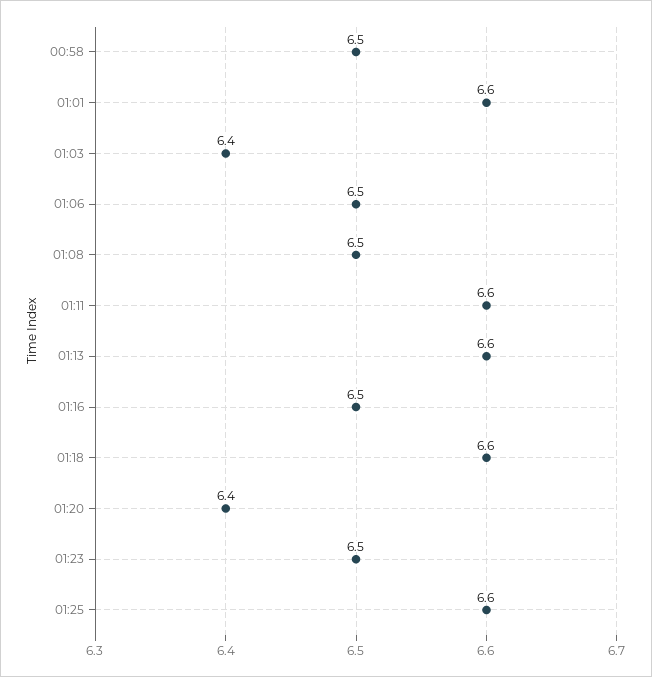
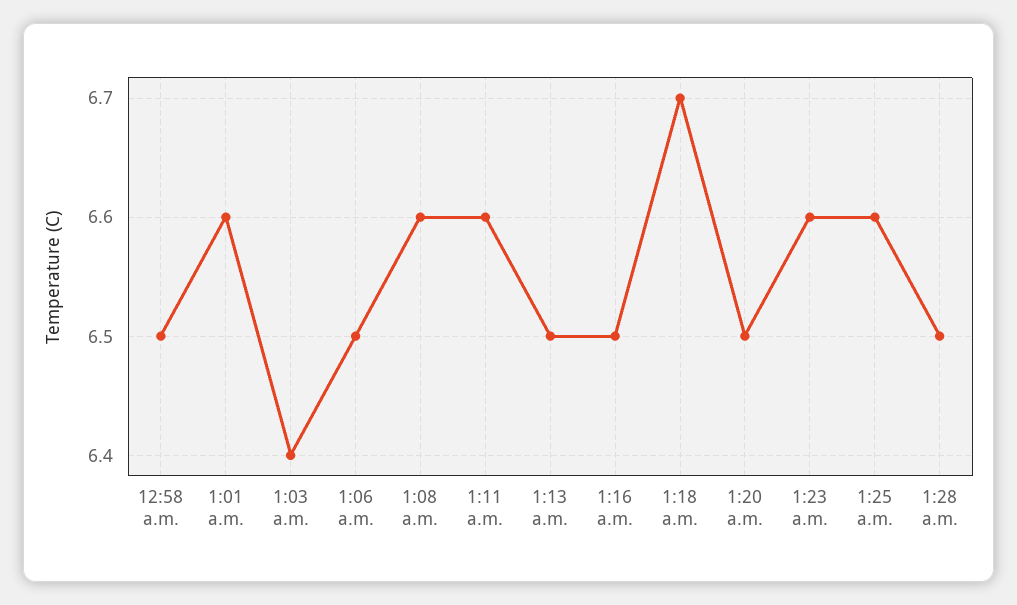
01:08: 6.5 -> 6.6
01:13: 6.6 -> 6.5
01:18: 6.6 -> 6.7
01:20: 6.4 -> 6.5
01:23: 6.5 -> 6.6
1:28 a.m.: none -> 6.5

